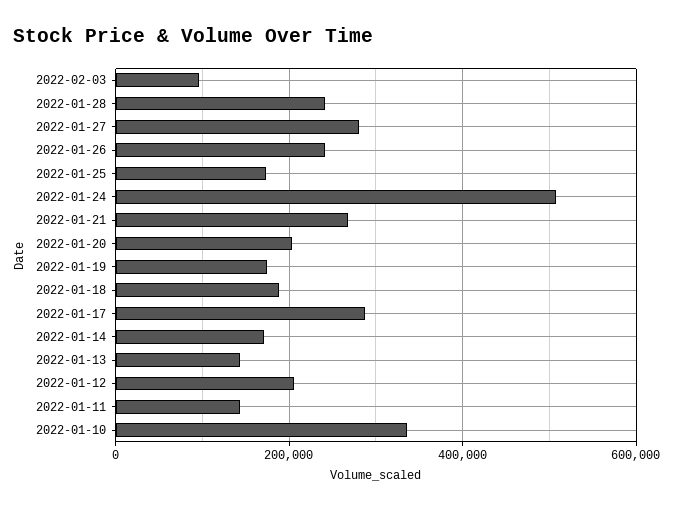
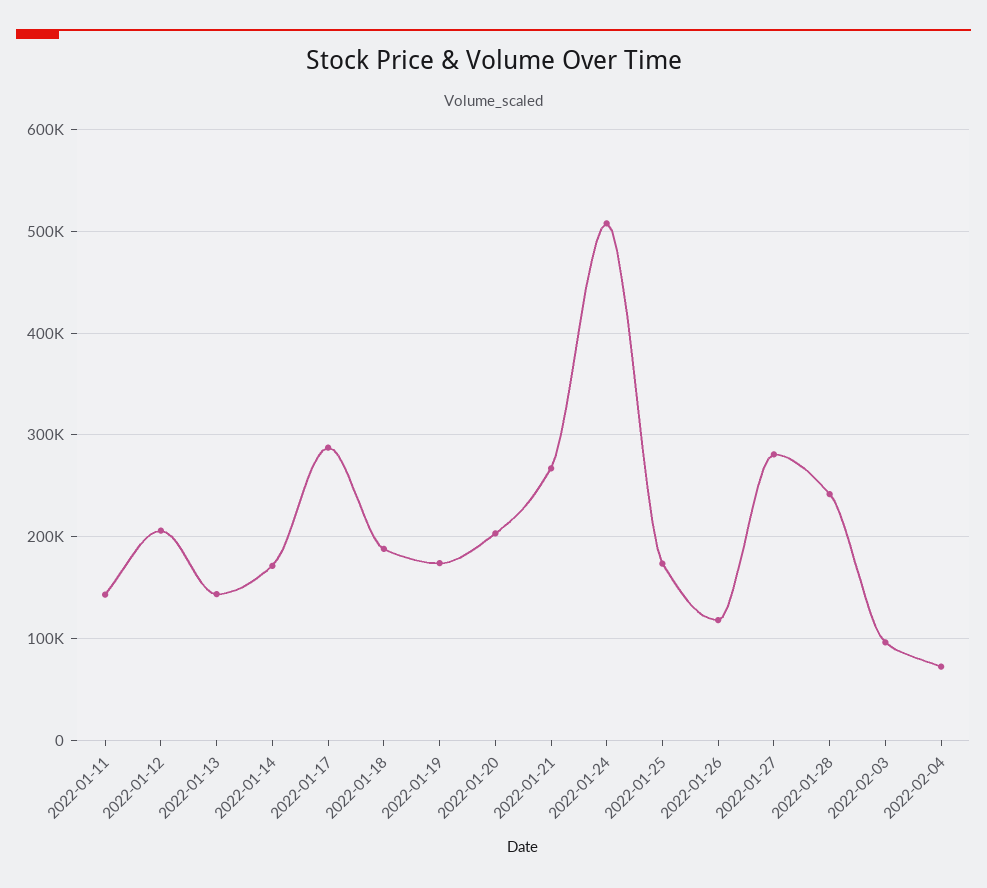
2022-01-26: 240000 -> 120000
2022-01-10: 340000 -> none
2022-02-04: none -> 70000

